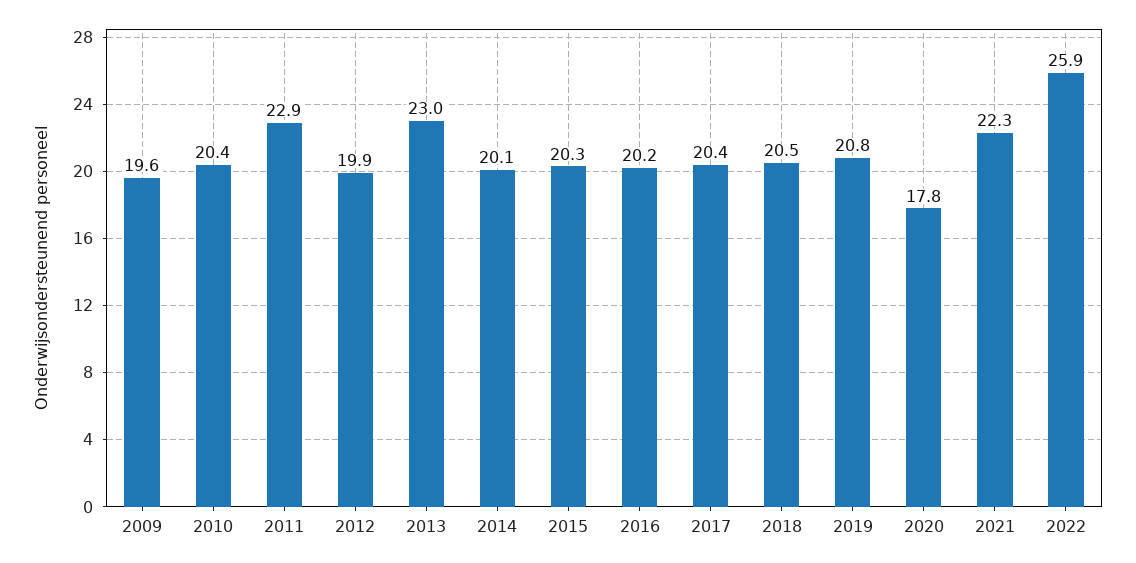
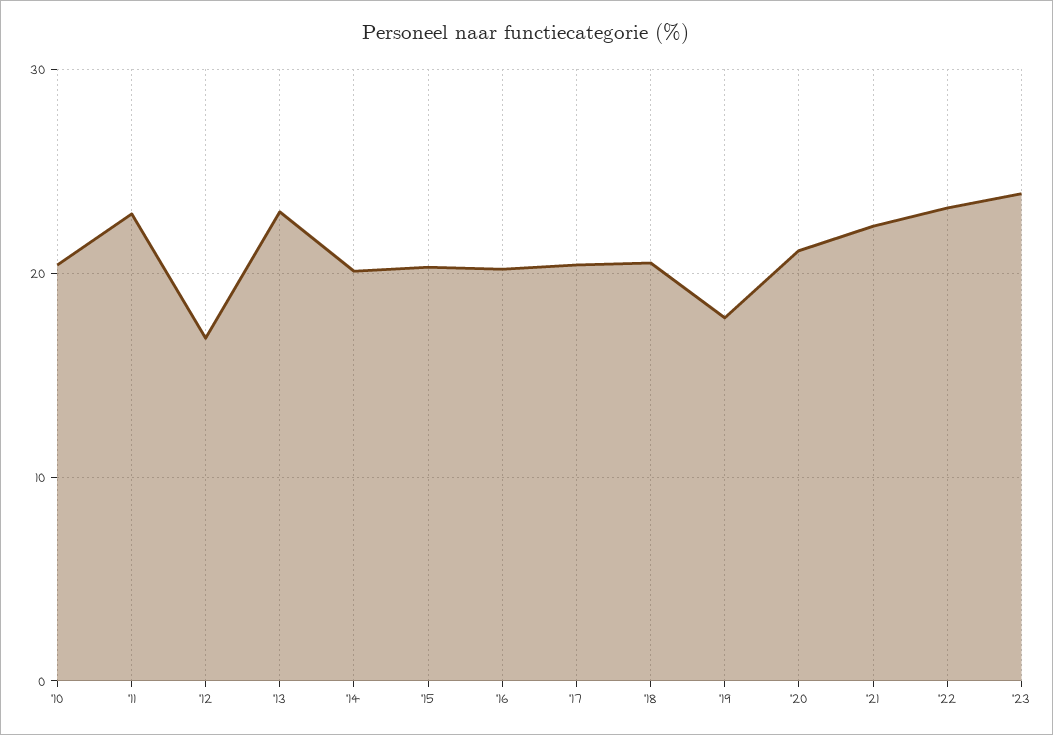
2009: 19.6 -> none
2012: 19.9 -> 17
2019: 20.8 -> 18
2020: 17.8 -> 21
2022: 25.9 -> 23
'23: none -> 24

